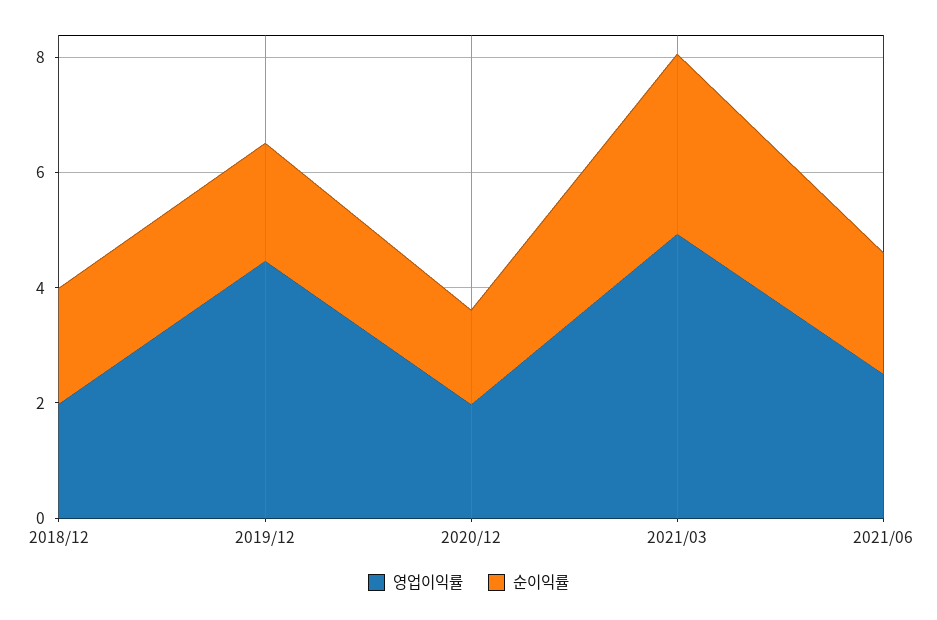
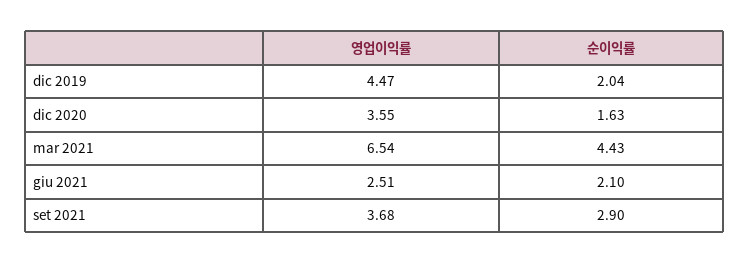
영업이익률, 2018/12: 2 -> none
순이익률, 2018/12: 2 -> none
영업이익률, 2020/12: 2 -> 3.55
영업이익률, 2021/03: 5 -> 6.54
순이익률, 2021/03: 3 -> 4.43
영업이익률, set 2021: none -> 3.68
순이익률, set 2021: none -> 2.9

